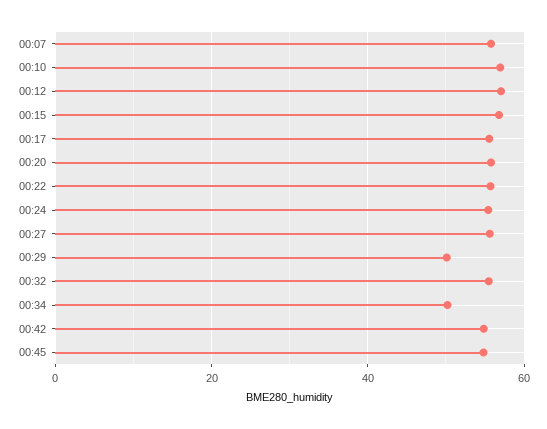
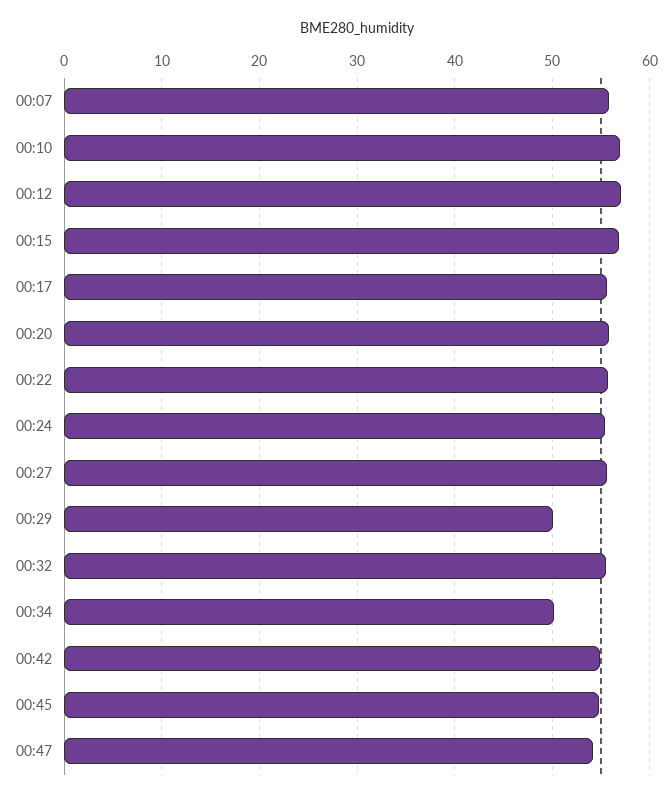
00:47: none -> 54

